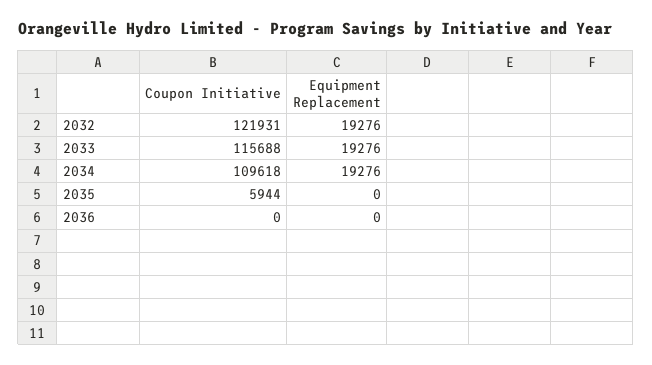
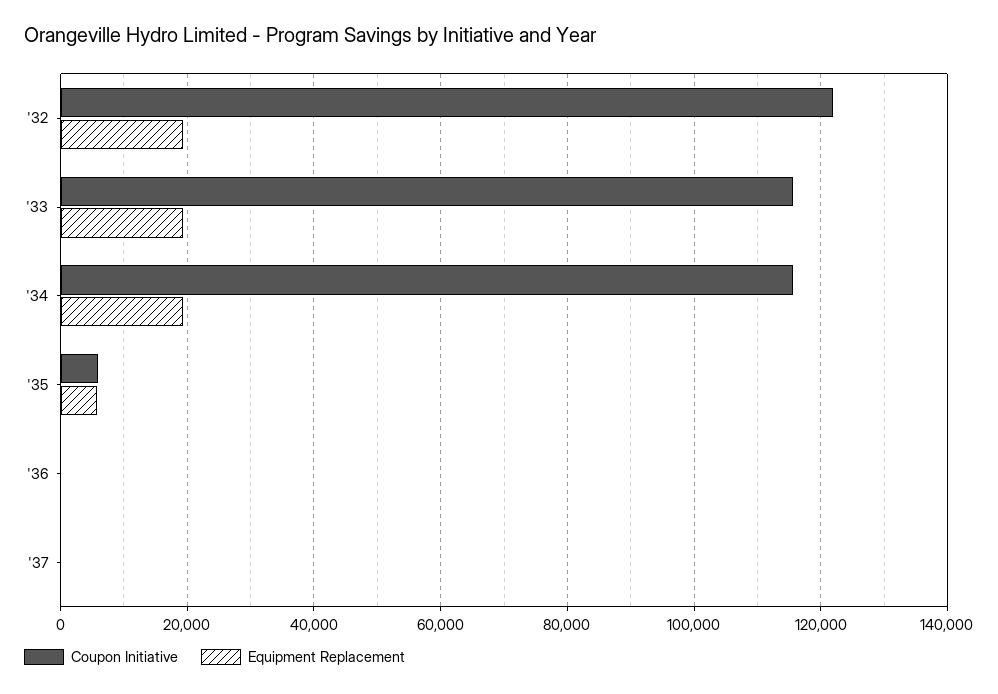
Coupon Initiative, 2034: 109618 -> 116000
Equipment Replacement, 2035: 0 -> 6000
Coupon Initiative, '37: none -> 0
Equipment Replacement, '37: none -> 0

